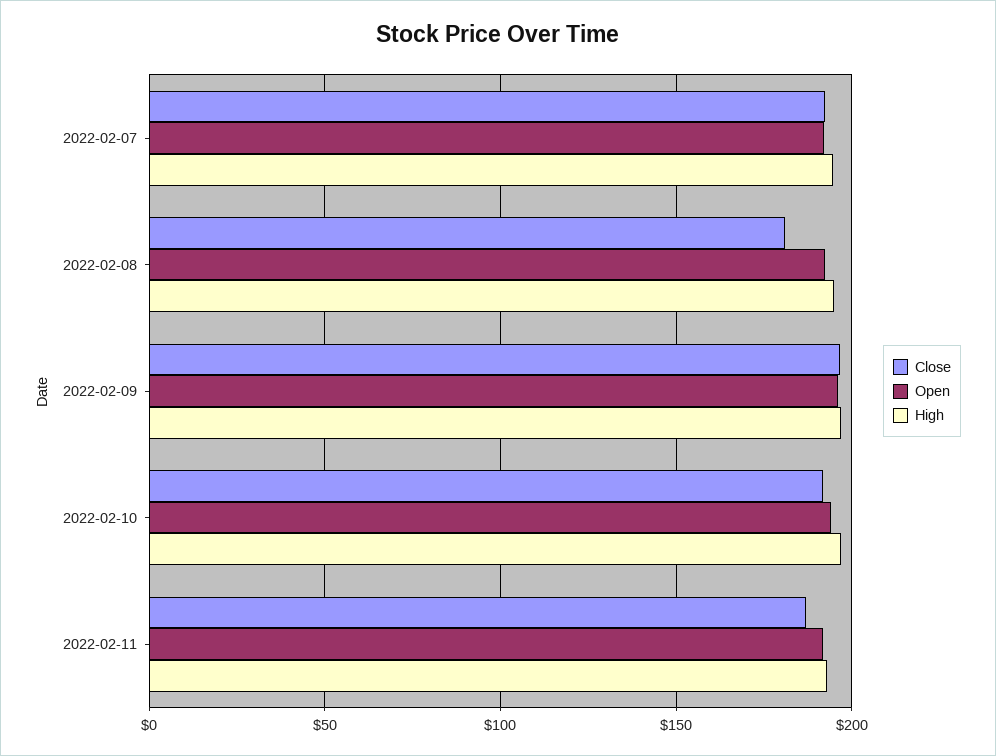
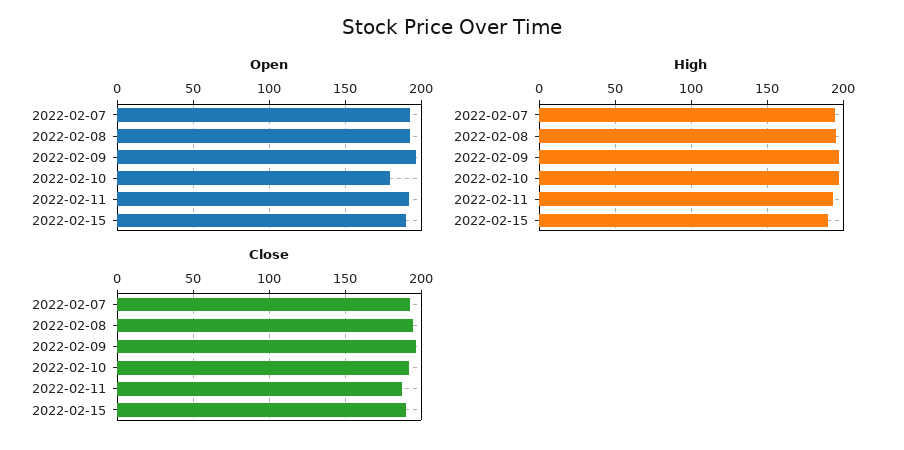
Close, 2022-02-08: 180 -> 195
Open, 2022-02-10: 195 -> 180
Open, 2022-02-15: none -> 190
High, 2022-02-15: none -> 190
Close, 2022-02-15: none -> 190

